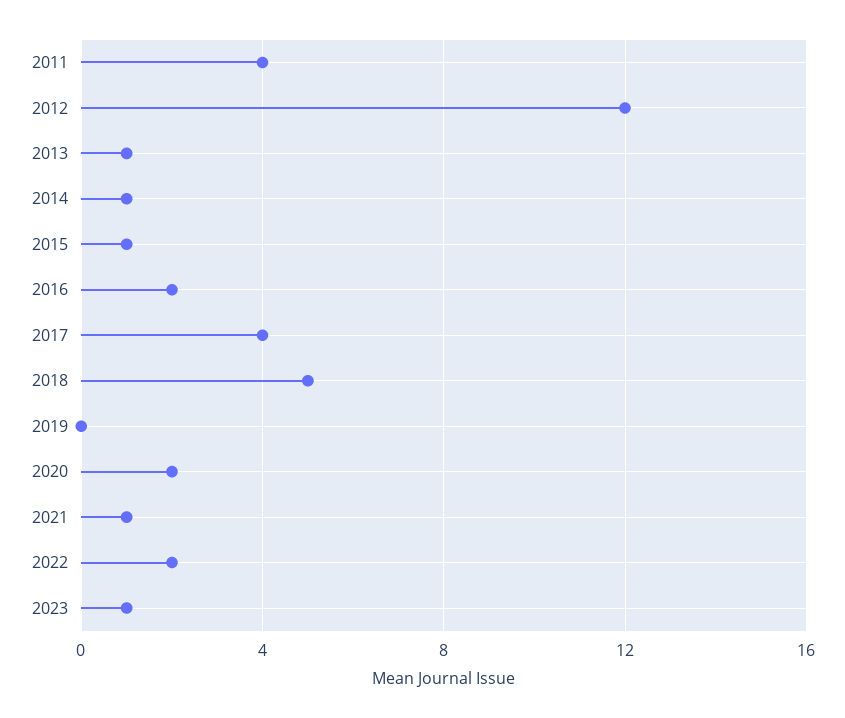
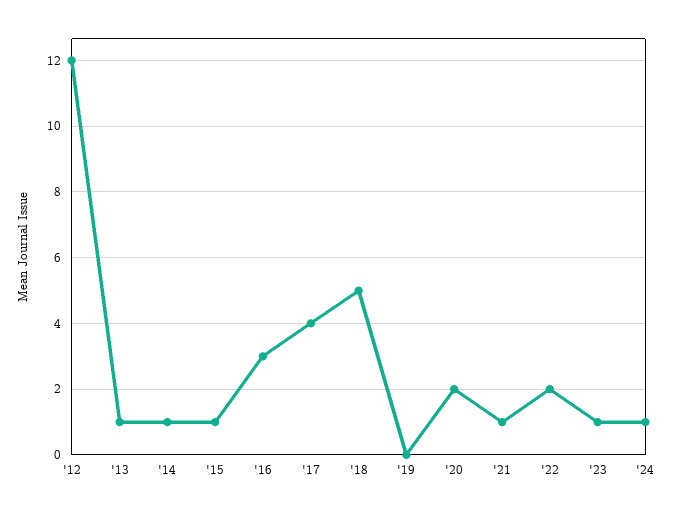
2011: 4 -> none
2016: 2 -> 3
'24: none -> 1

